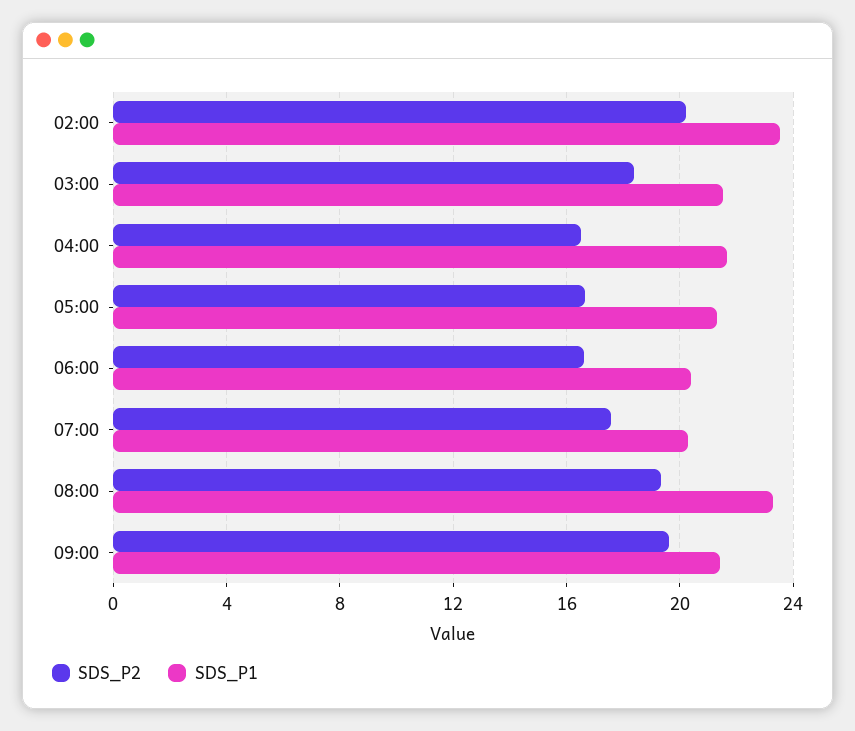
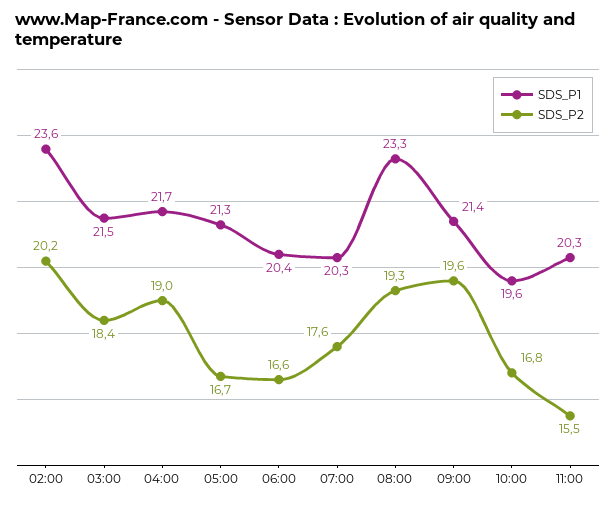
SDS_P2, 04:00: 16.5 -> 19
SDS_P1, 10:00: none -> 19.6
SDS_P2, 10:00: none -> 16.8
SDS_P1, 11:00: none -> 20.3
SDS_P2, 11:00: none -> 15.5

